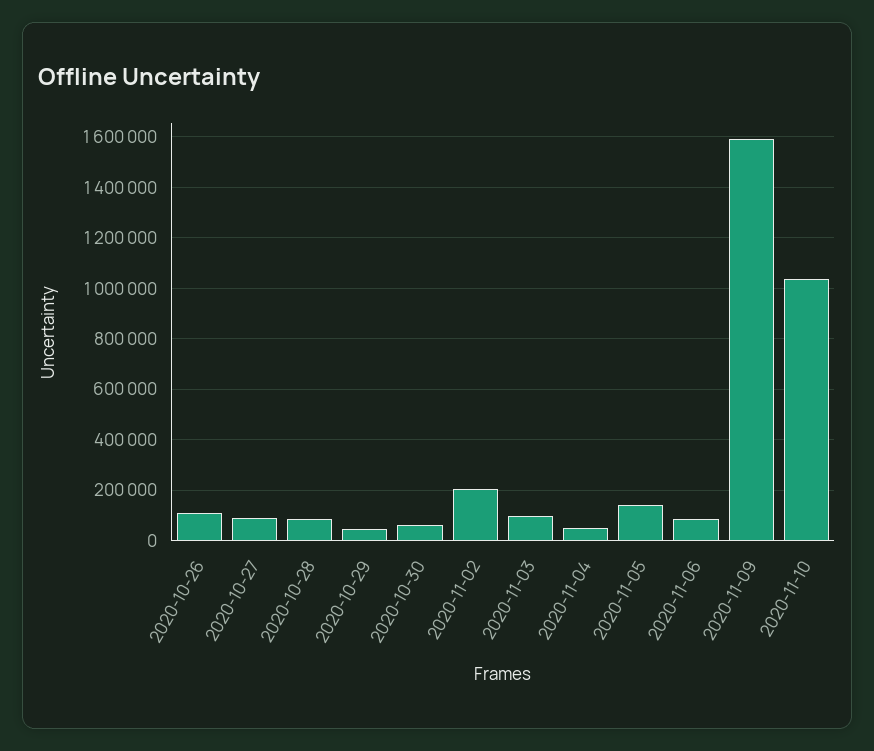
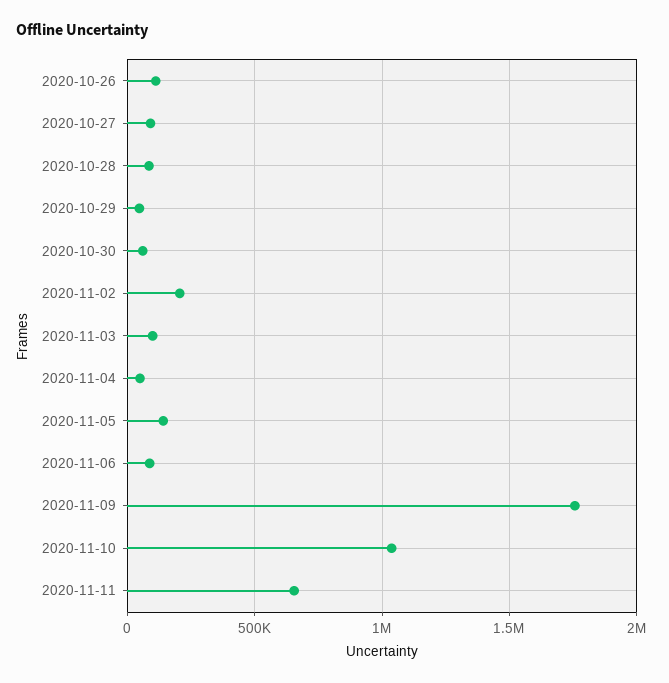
2020-11-09: 1600000 -> 1750000
2020-11-11: none -> 650000

